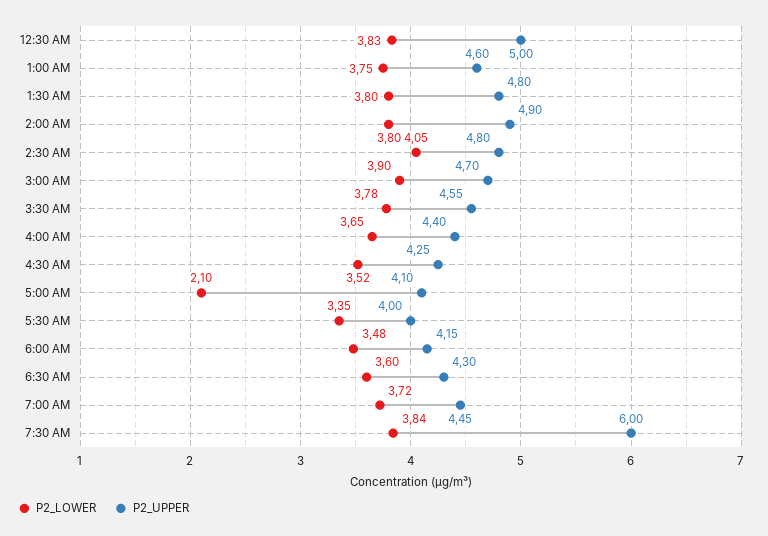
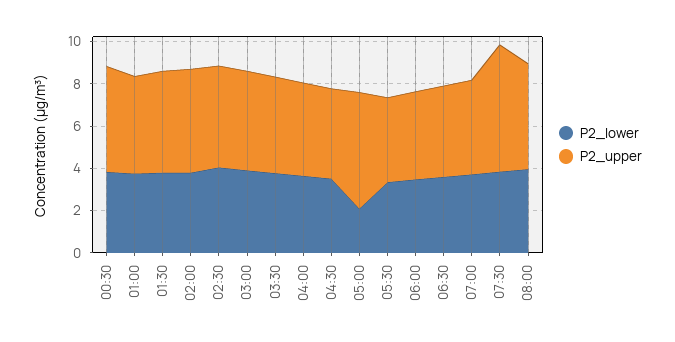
P2_UPPER, 5:00 AM: 4.1 -> 5.5
P2_LOWER, 08:00: none -> 4
P2_UPPER, 08:00: none -> 5

